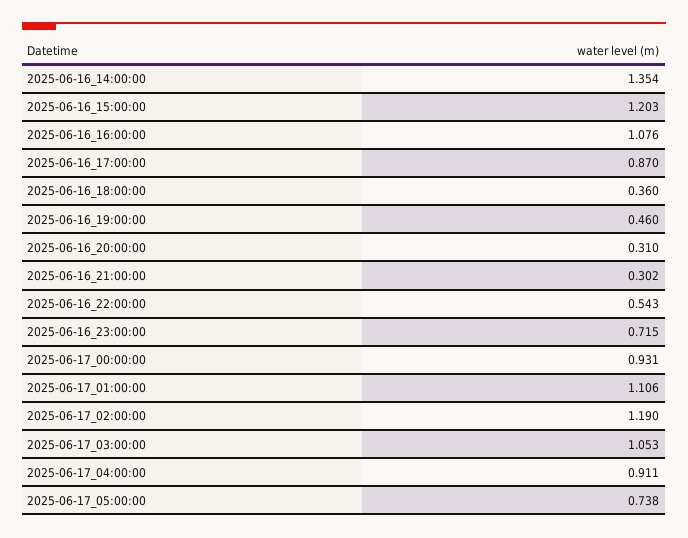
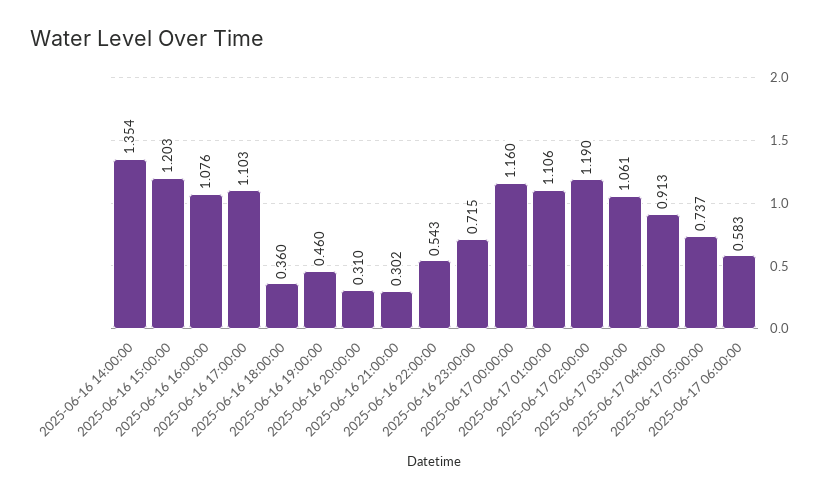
2025-06-16_17:00:00: 0.87 -> 1.103
2025-06-17_00:00:00: 0.931 -> 1.16
2025-06-17_03:00:00: 1.053 -> 1.061
2025-06-17_04:00:00: 0.911 -> 0.913
2025-06-17_05:00:00: 0.738 -> 0.737
2025-06-17 06:00:00: none -> 0.583

